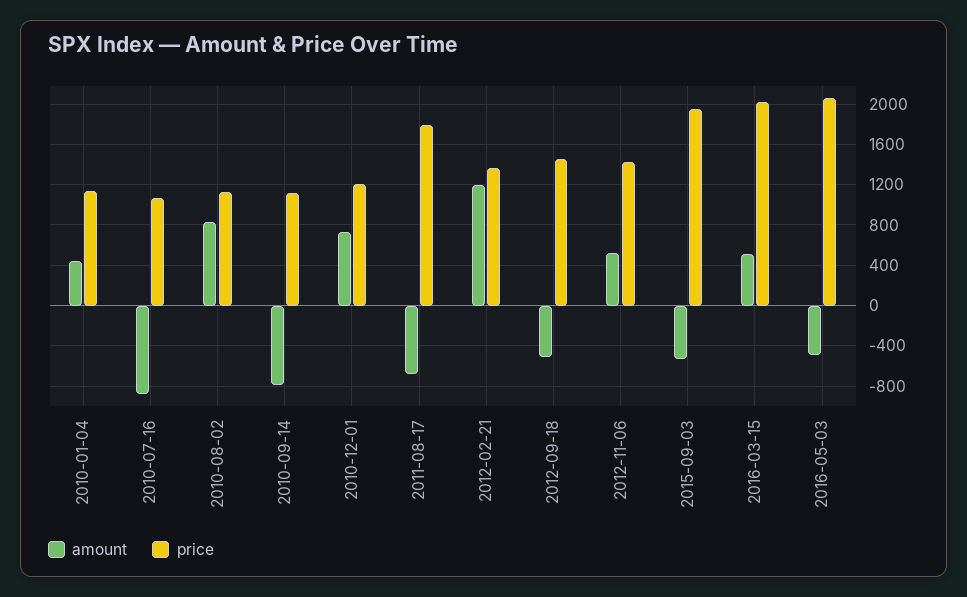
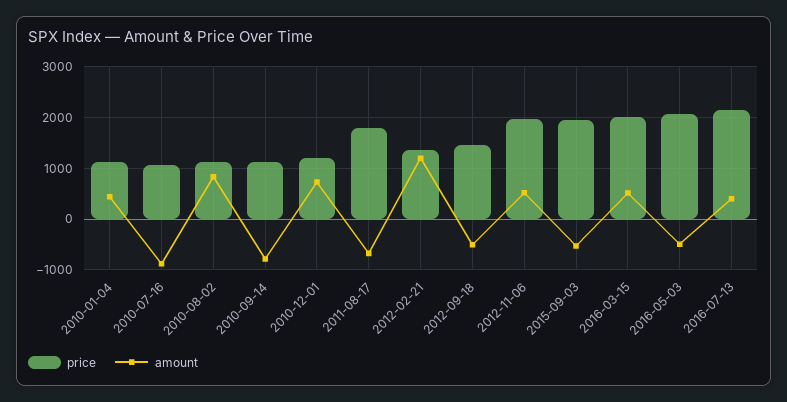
price, 2012-11-06: 1400 -> 2000
price, 2016-07-13: none -> 2200
amount, 2016-07-13: none -> 400

